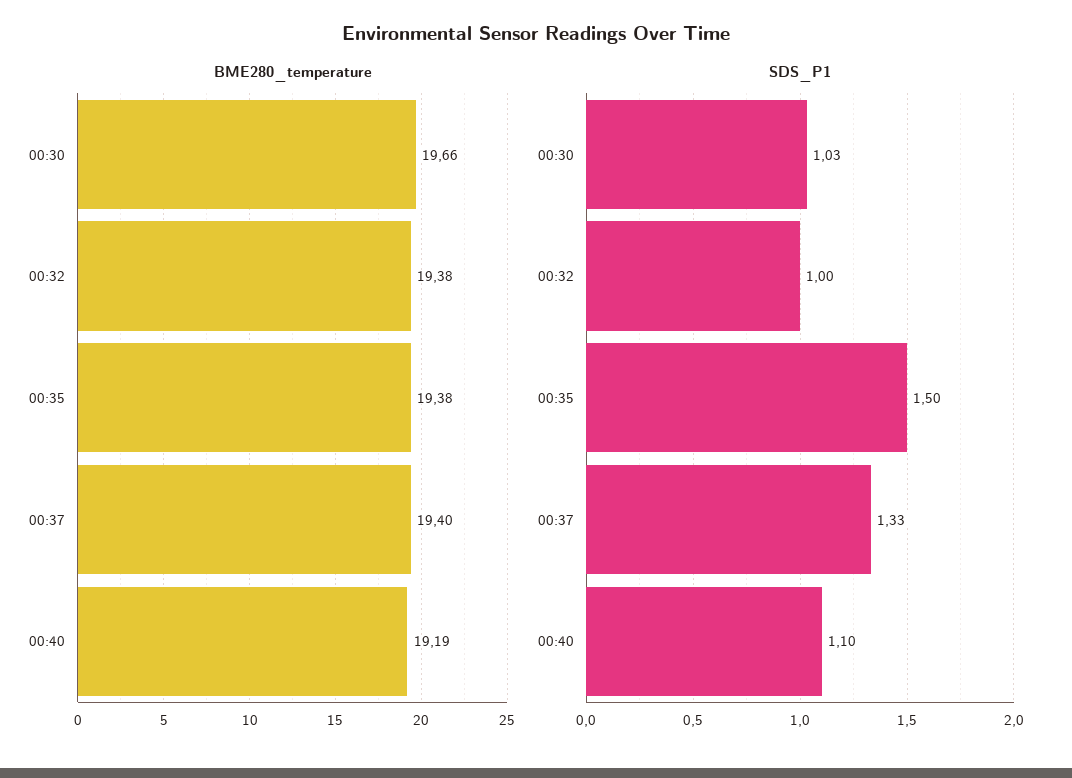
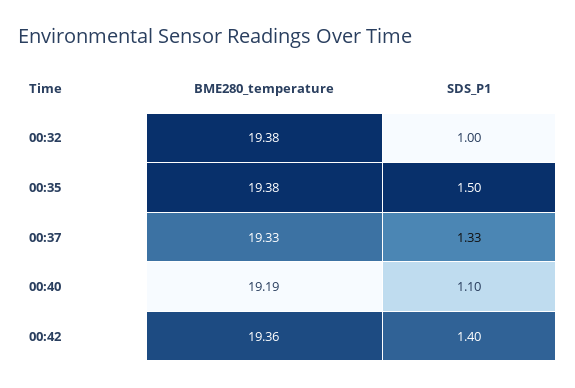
BME280_temperature, 00:30: 19.66 -> none
BME280_temperature, 00:37: 19.4 -> 19.33
SDS_P1, 00:30: 1.03 -> none
BME280_temperature, 00:42: none -> 19.36
SDS_P1, 00:42: none -> 1.4

